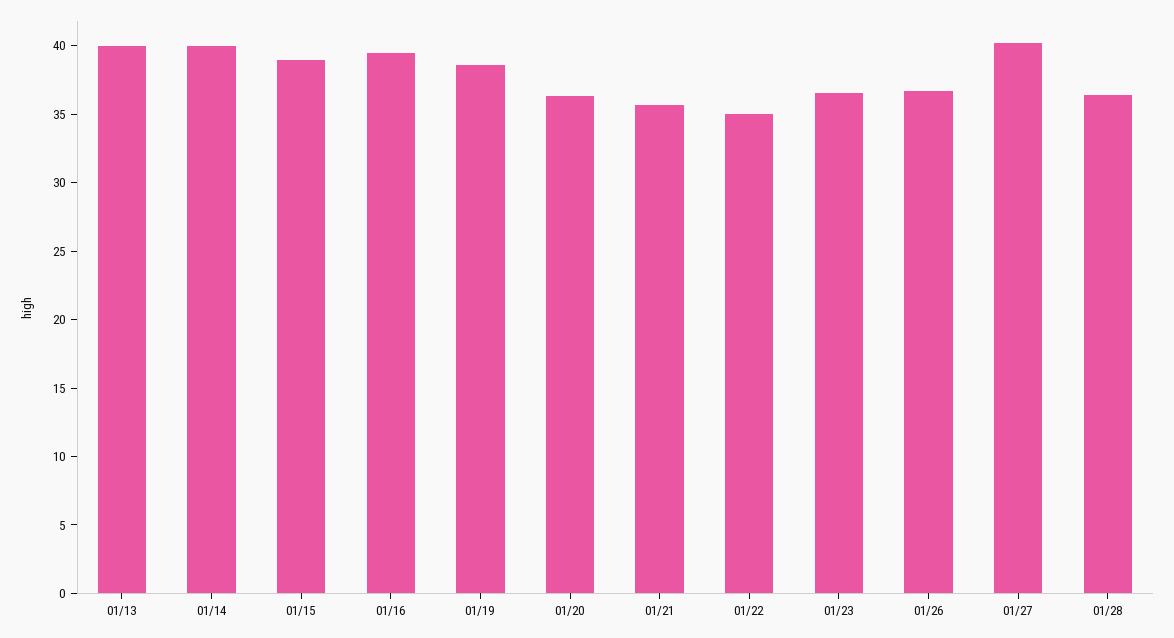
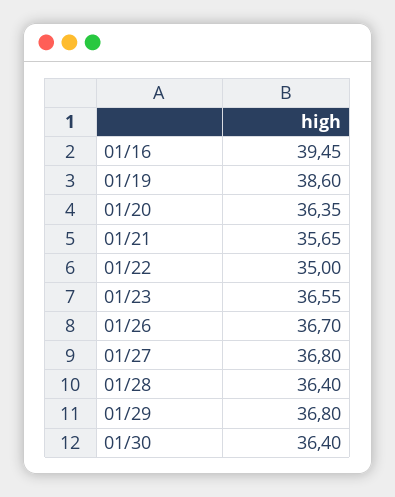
01/13: 40 -> none
01/14: 40 -> none
01/15: 39 -> none
01/27: 40 -> 36.8
01/29: none -> 36.8
01/30: none -> 36.4

